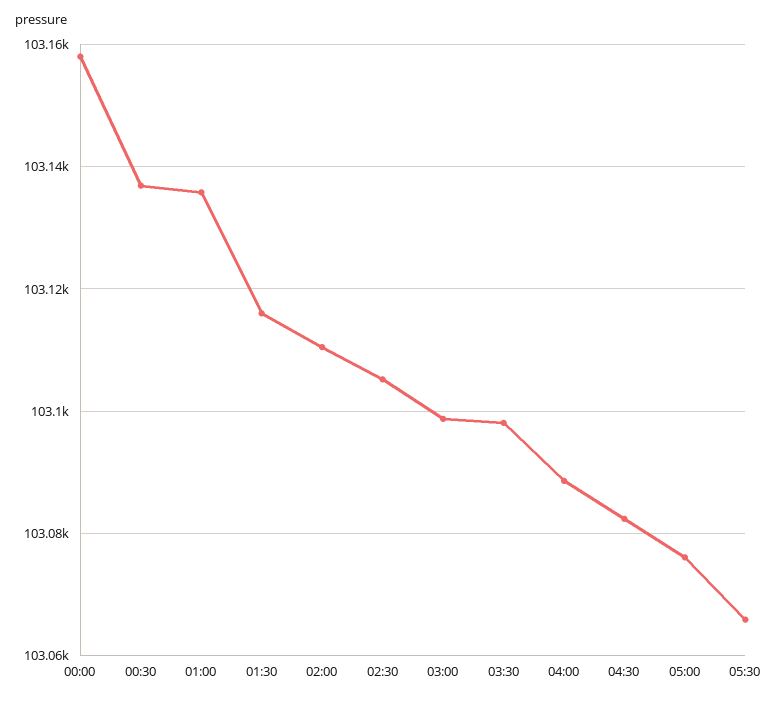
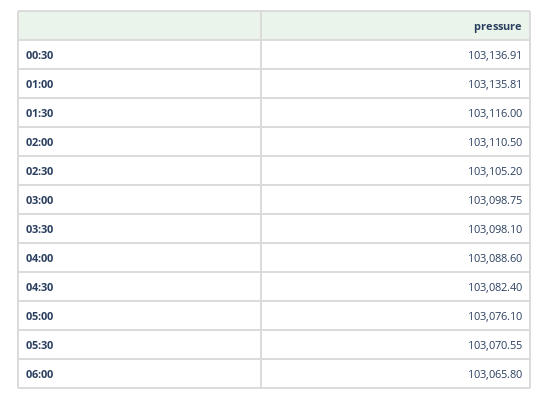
00:00: 103158 -> none
05:30: 103066 -> 103070.55
06:00: none -> 103065.8

